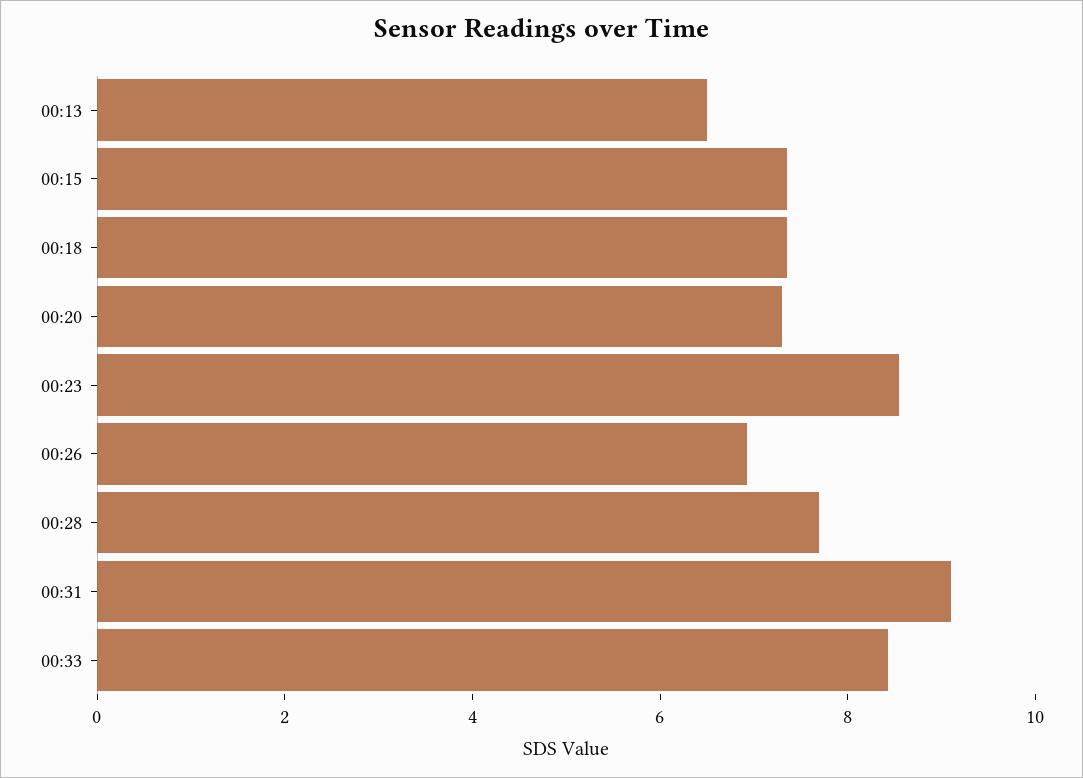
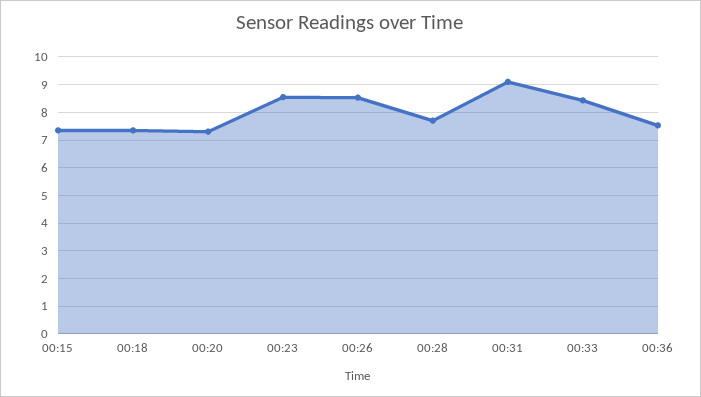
00:13: 6.5 -> none
00:26: 7 -> 8.5
00:36: none -> 7.5

